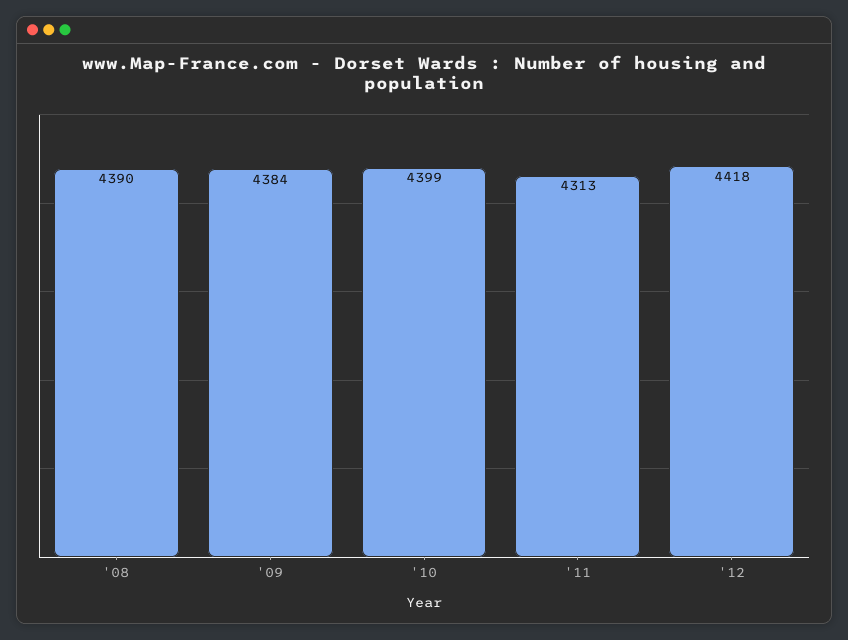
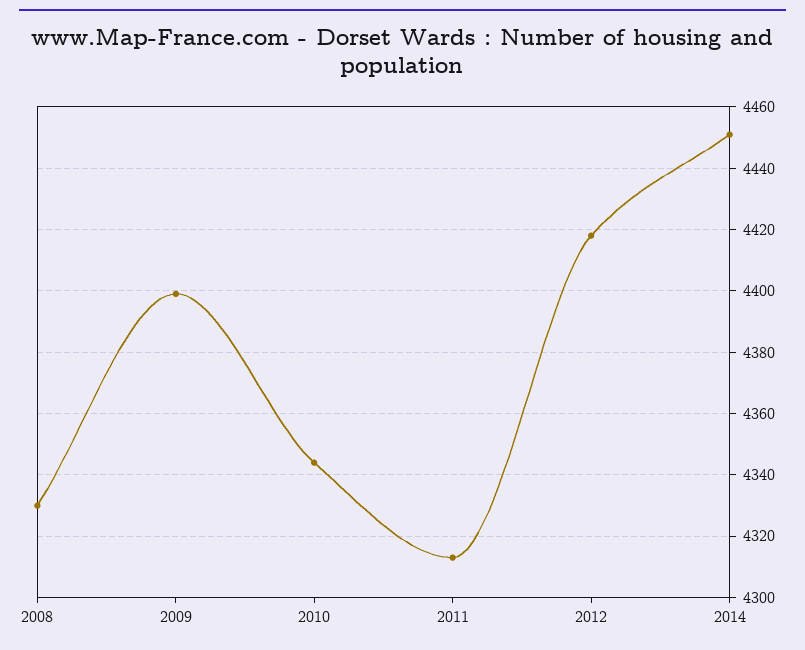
'08: 4390 -> 4330
'09: 4384 -> 4400
'10: 4399 -> 4345
2014: none -> 4450

